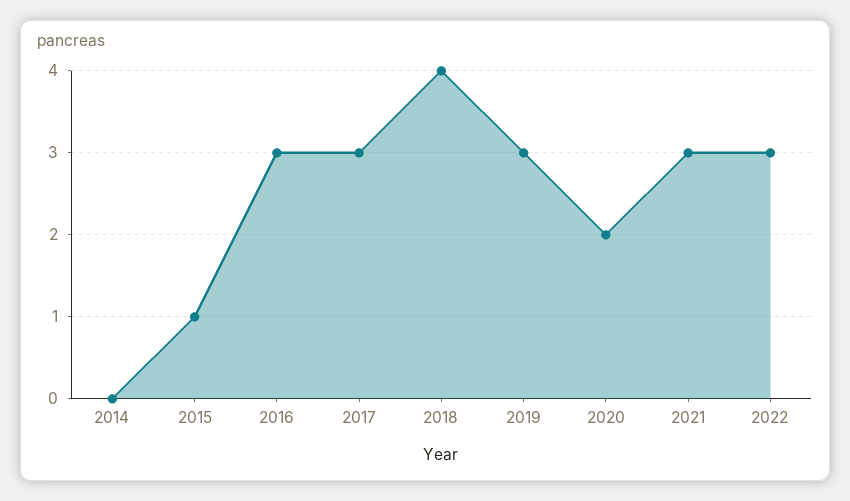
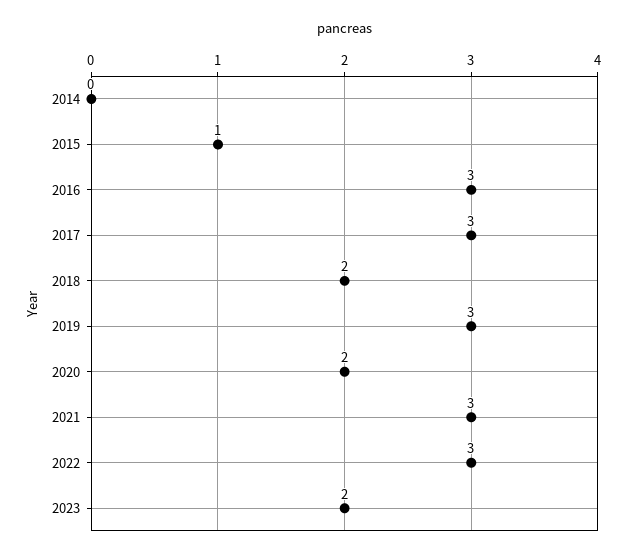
2018: 4 -> 2
2023: none -> 2

